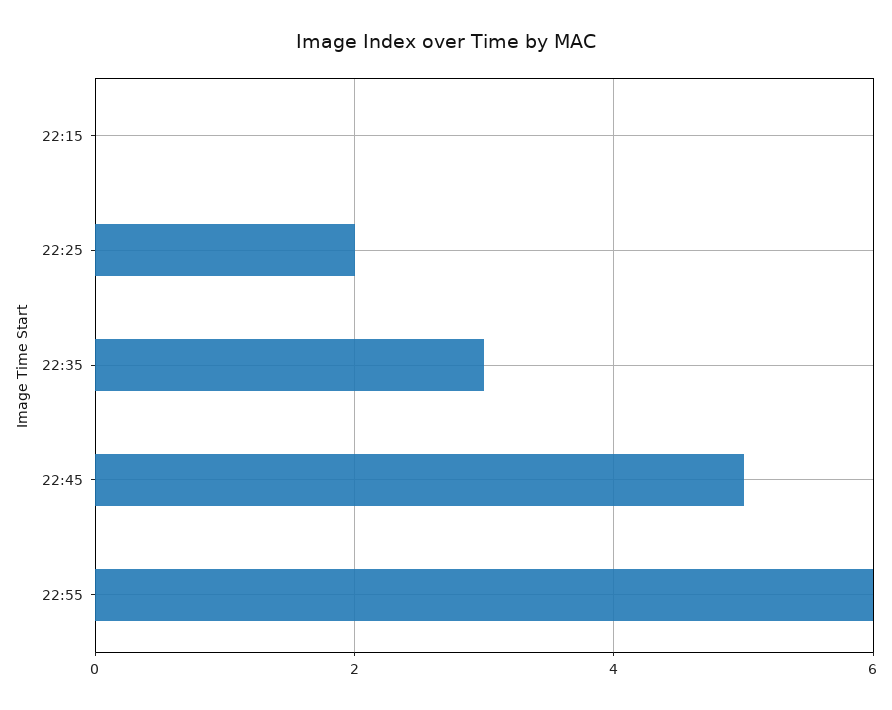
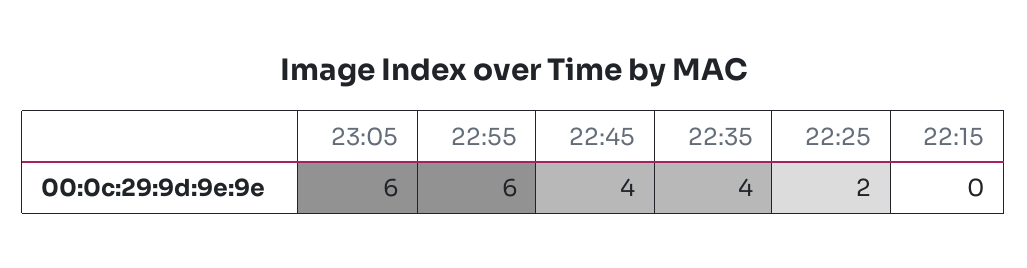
22:35: 3 -> 4
22:45: 5 -> 4
23:05: none -> 6

